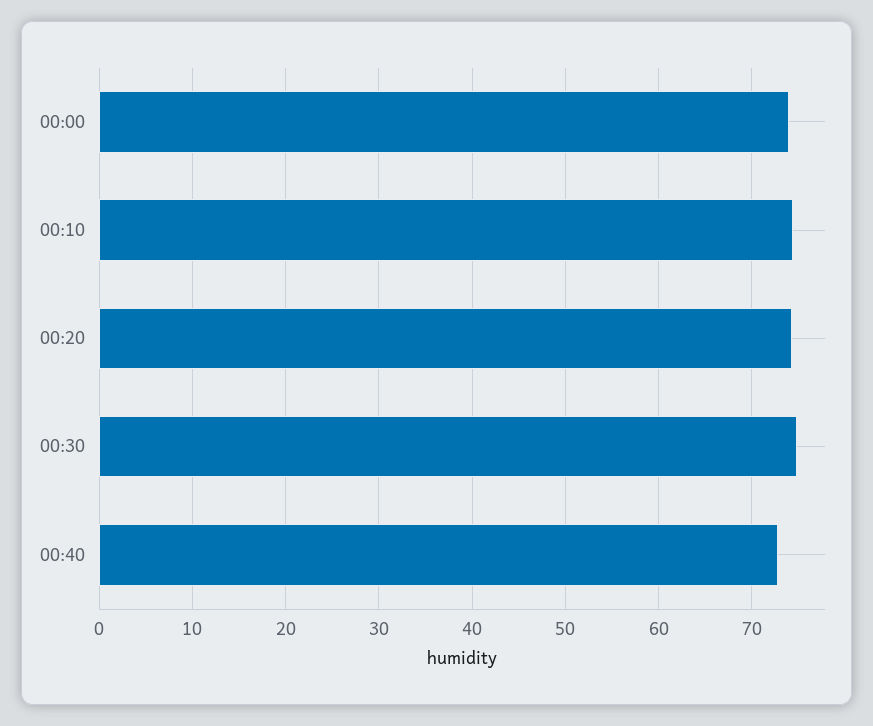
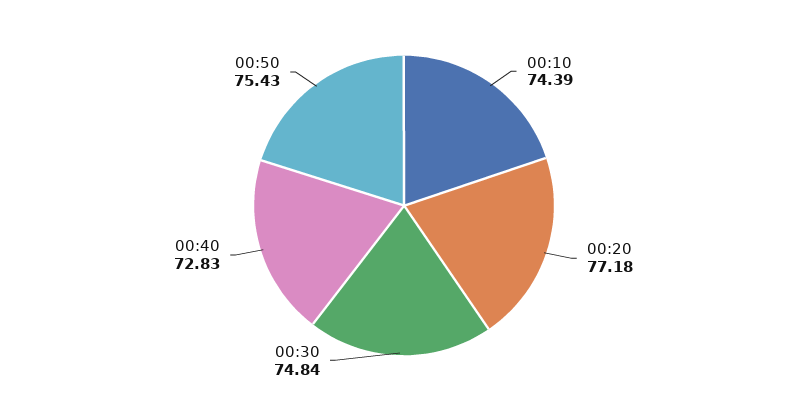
00:00: 74 -> none
00:20: 74 -> 77.18
00:50: none -> 75.43

